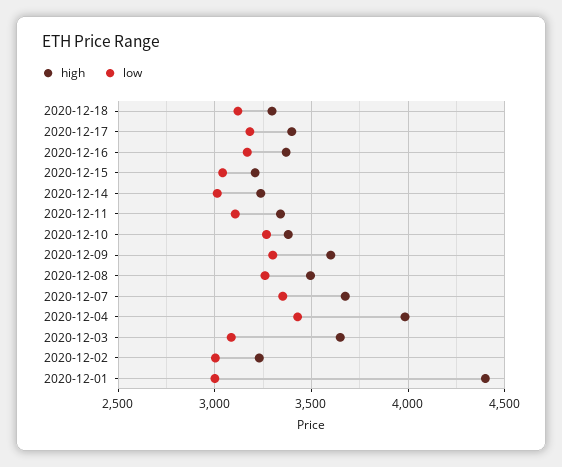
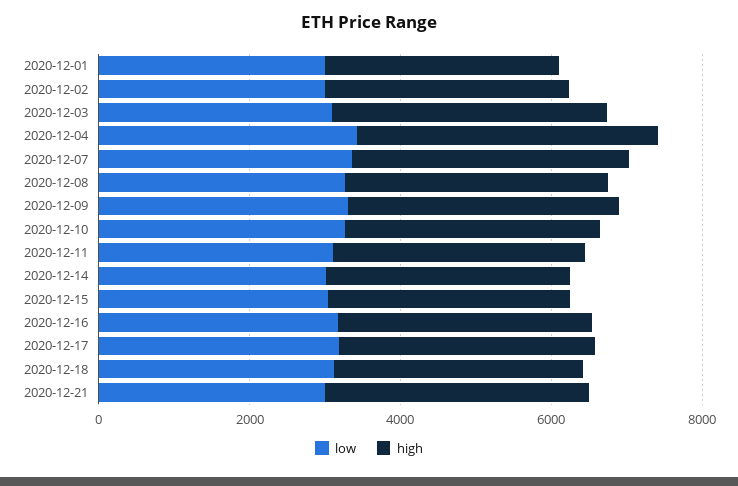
high, 2020-12-01: 4400 -> 3000
low, 2020-12-21: none -> 3000
high, 2020-12-21: none -> 3500

